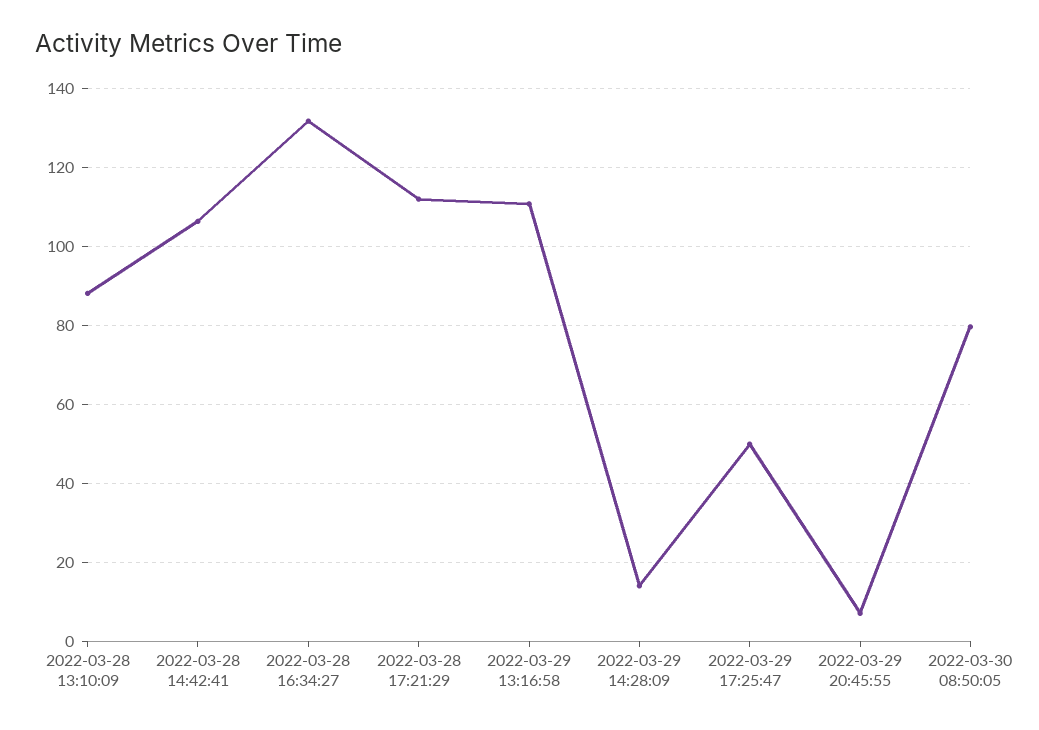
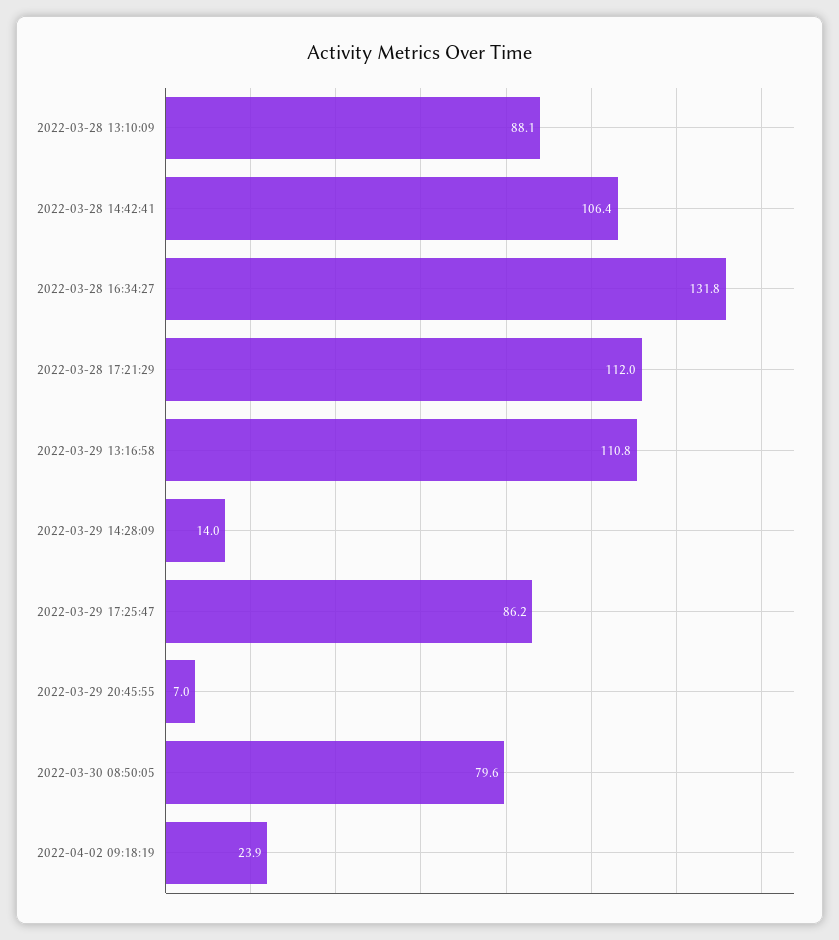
2022-03-29 17:25:47: 50 -> 86.2
2022-04-02 09:18:19: none -> 23.9

